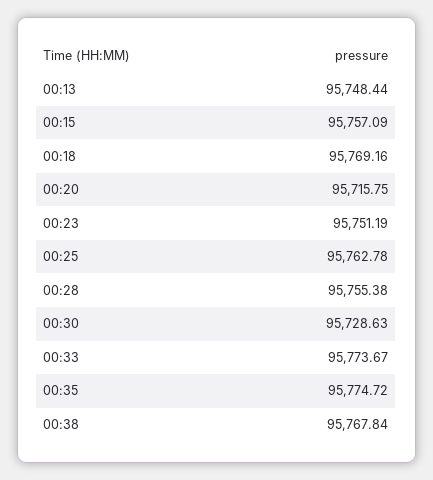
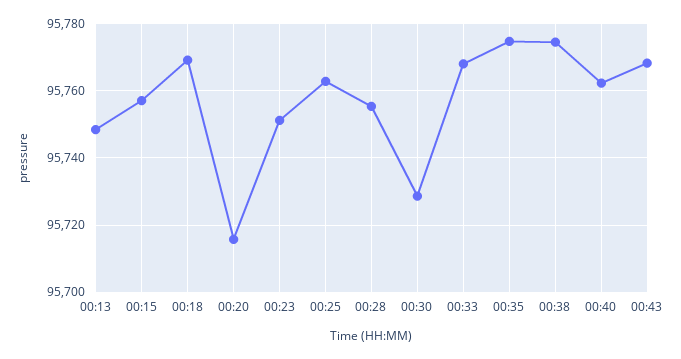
00:33: 95773.67 -> 95768
00:38: 95767.84 -> 95774
00:40: none -> 95762
00:43: none -> 95768

